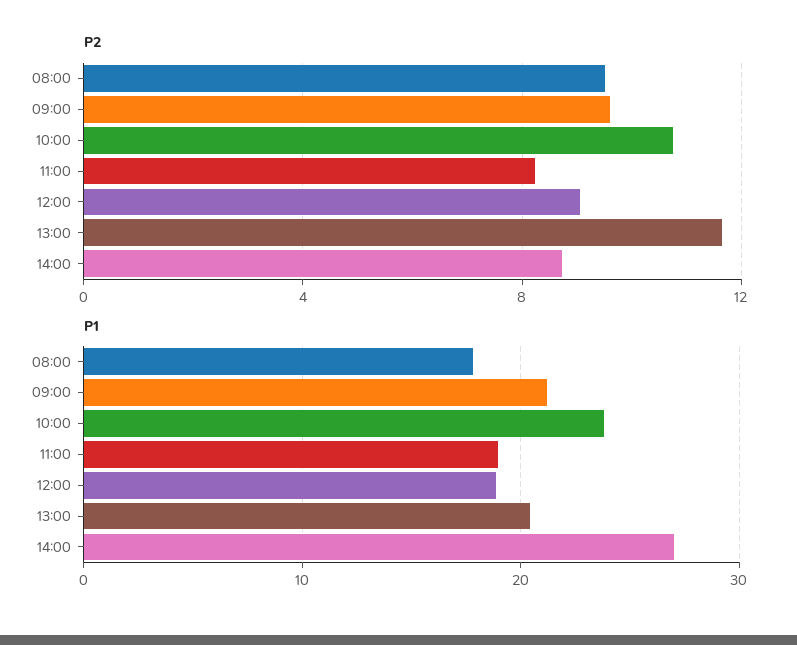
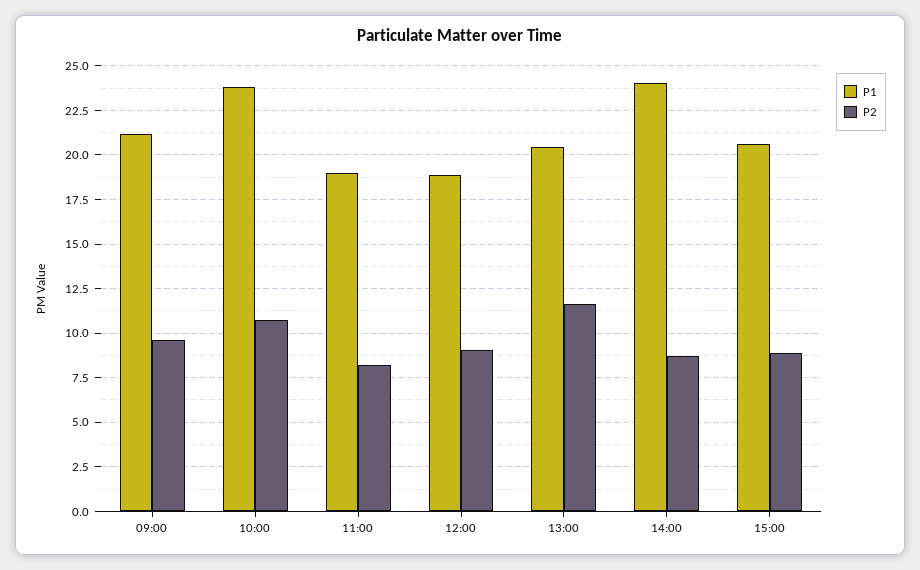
P2, 08:00: 9.5 -> none
P1, 08:00: 18 -> none
P1, 14:00: 27 -> 24
P1, 15:00: none -> 20.5
P2, 15:00: none -> 9

